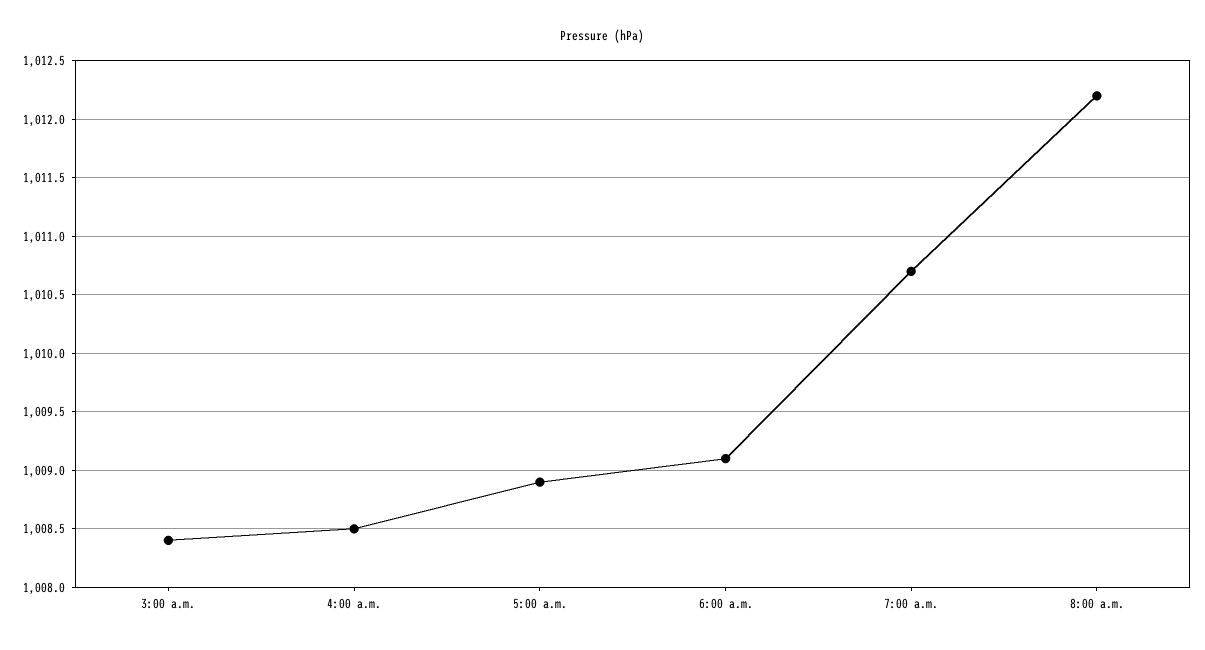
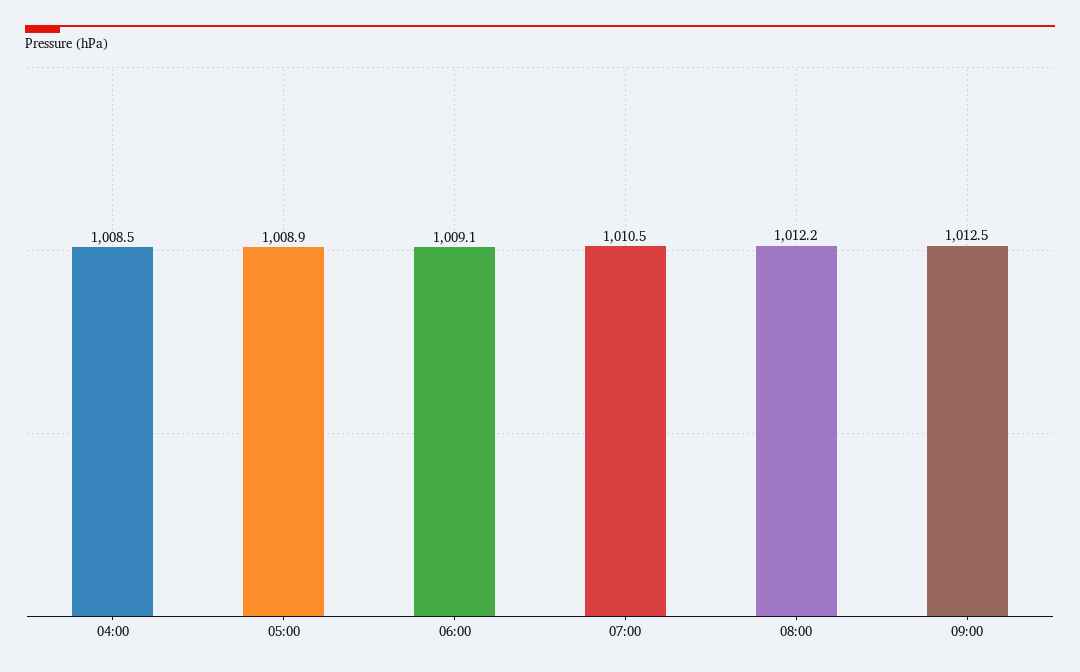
3:00 a.m.: 1008.4 -> none
7:00 a.m.: 1010.7 -> 1010.5
09:00: none -> 1012.5

